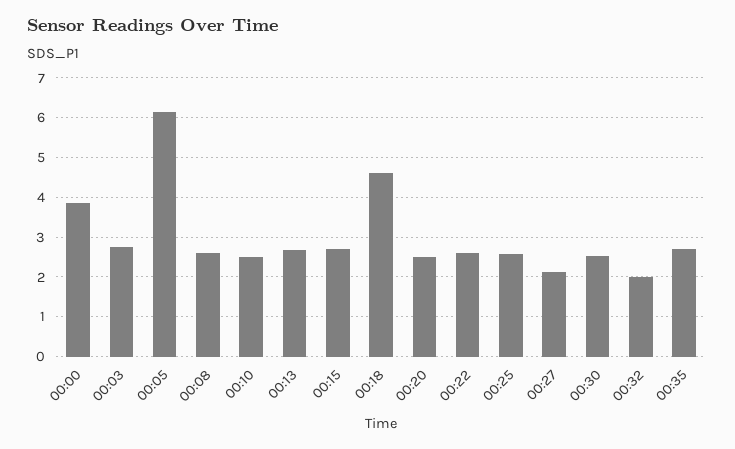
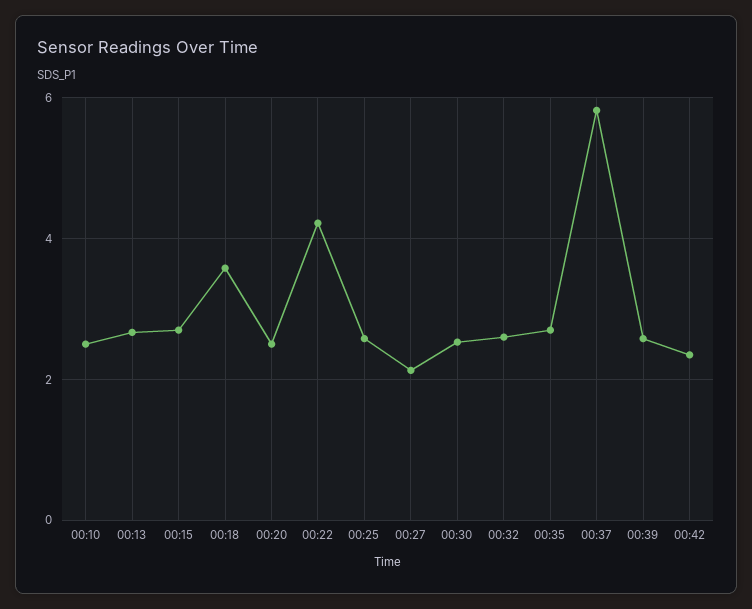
00:00: 3.8 -> none
00:03: 2.8 -> none
00:05: 6.2 -> none
00:08: 2.6 -> none
00:18: 4.6 -> 3.6
00:22: 2.6 -> 4.2
00:32: 2 -> 2.6
00:37: none -> 5.8
00:39: none -> 2.6
00:42: none -> 2.4

